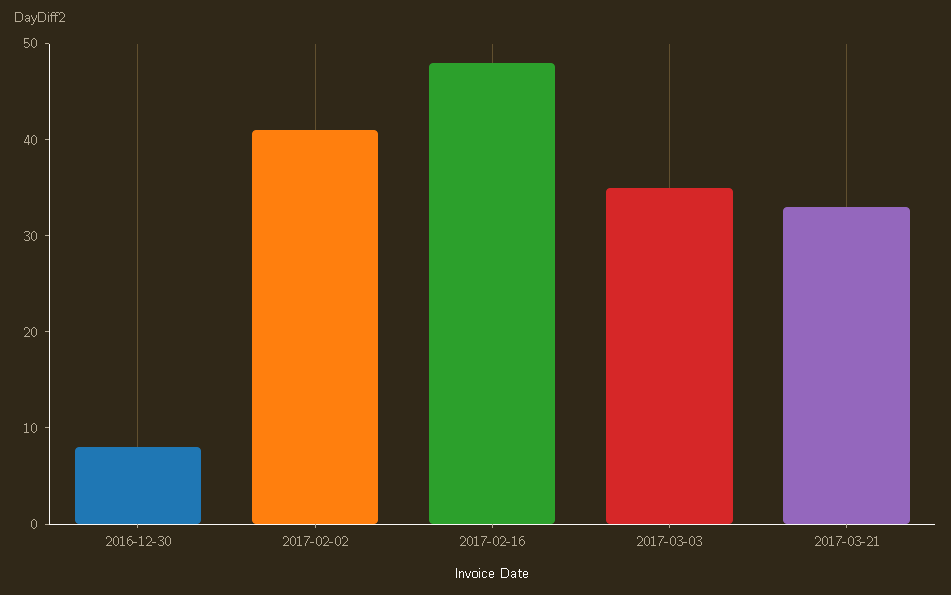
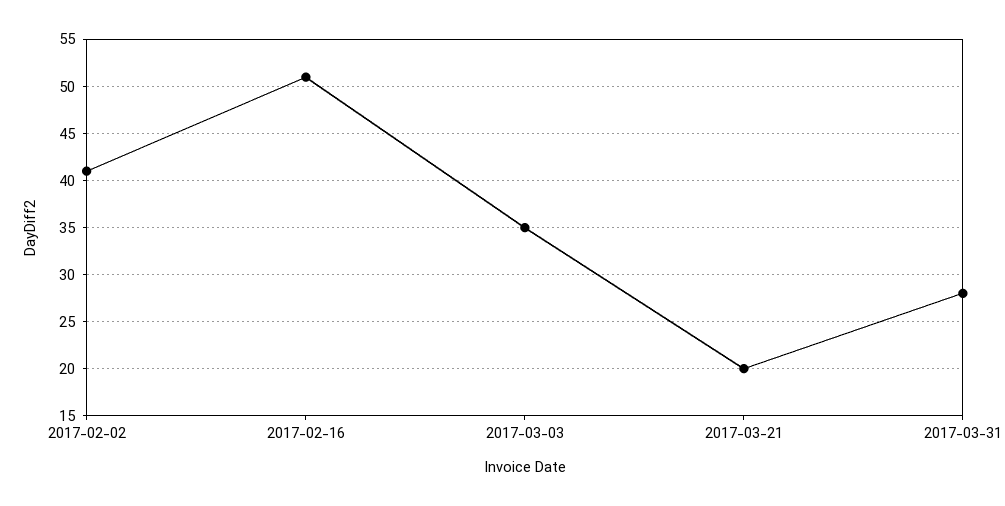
2016-12-30: 8 -> none
2017-02-16: 48 -> 51
2017-03-21: 33 -> 20
2017-03-31: none -> 28

